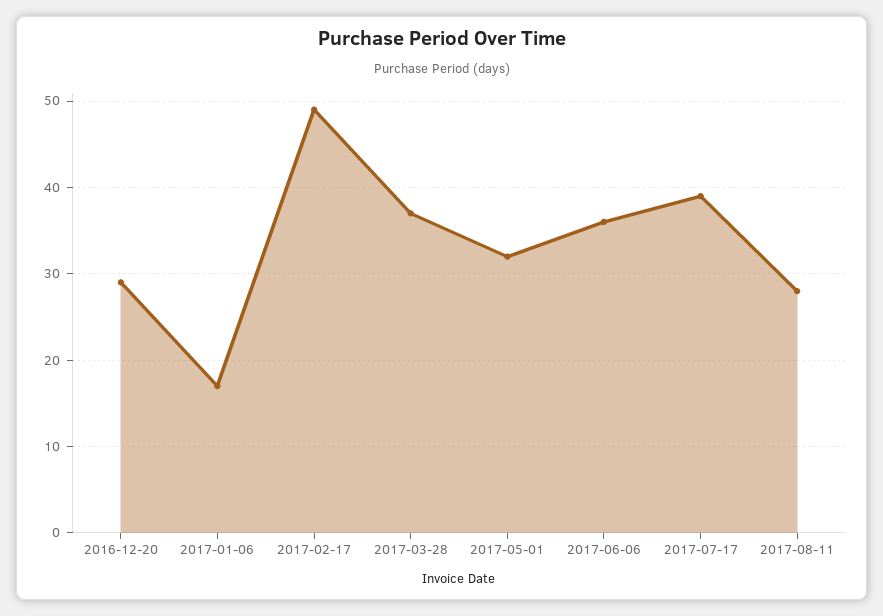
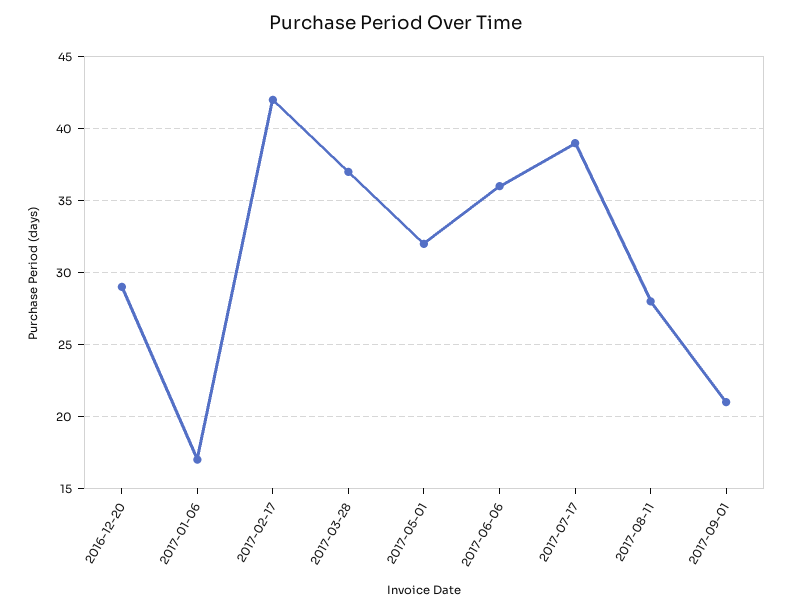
2017-02-17: 49 -> 42
2017-09-01: none -> 21

